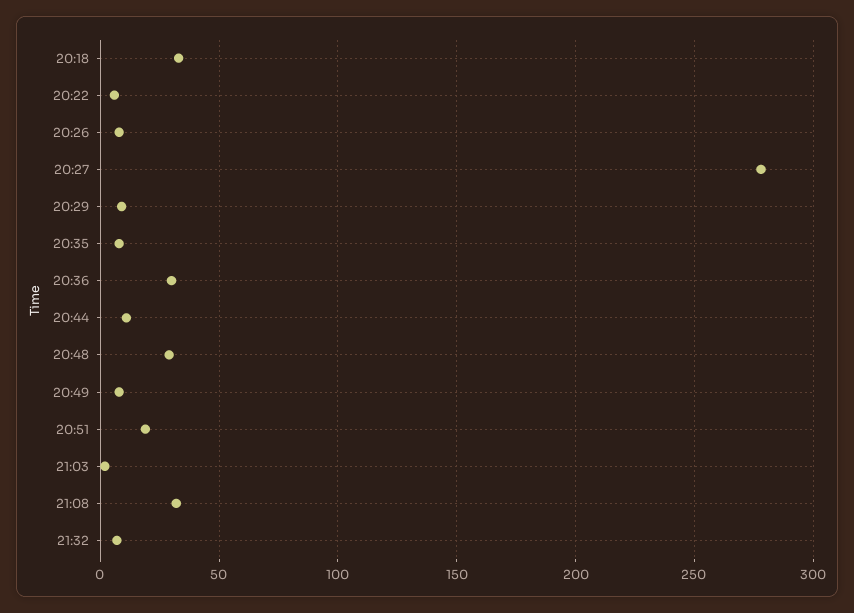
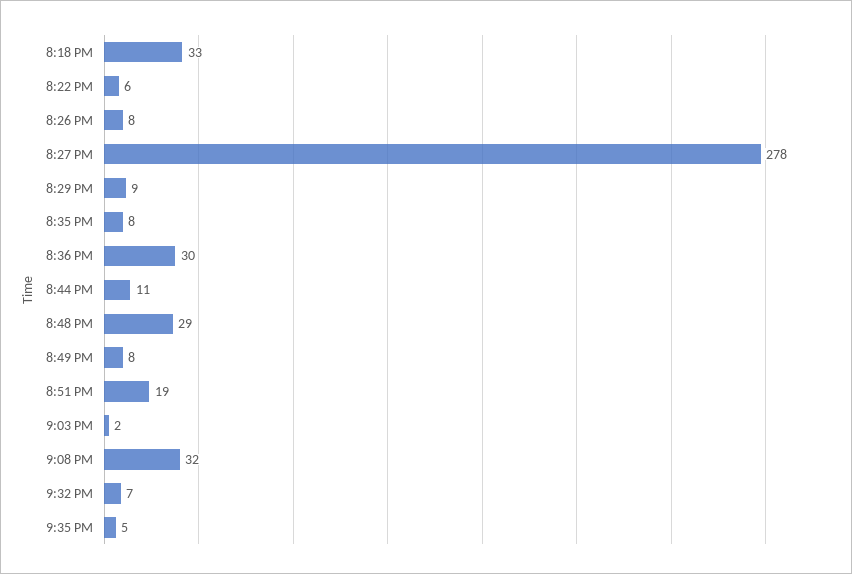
9:35 PM: none -> 5

